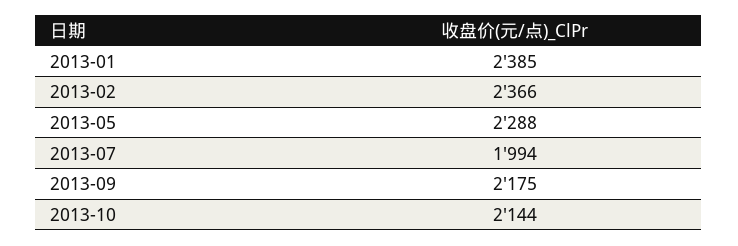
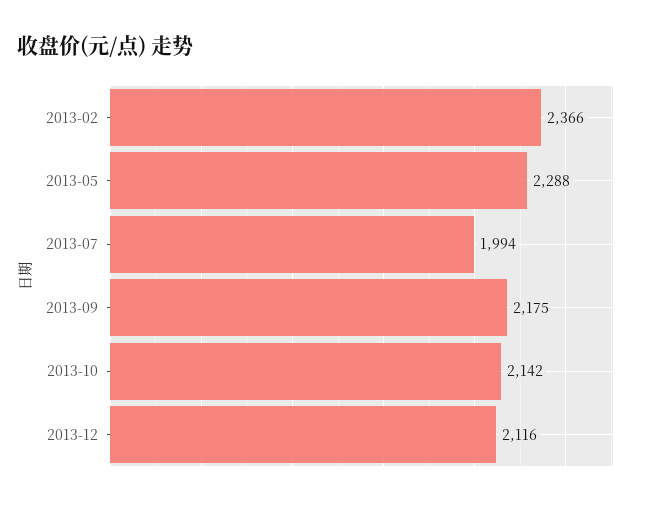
2013-01: 2385 -> none
2013-10: 2144 -> 2142
2013-12: none -> 2116

